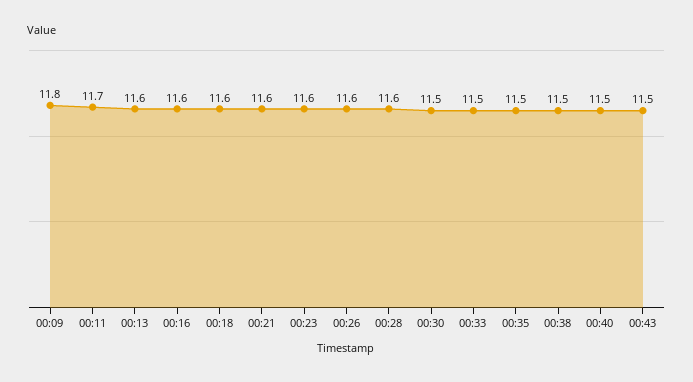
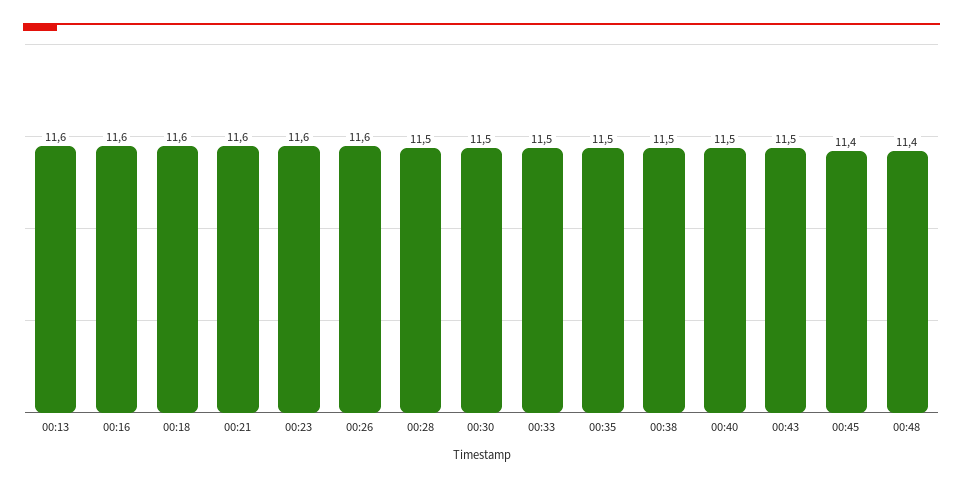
00:09: 11.8 -> none
00:11: 11.7 -> none
00:28: 11.6 -> 11.5
00:45: none -> 11.4
00:48: none -> 11.4

